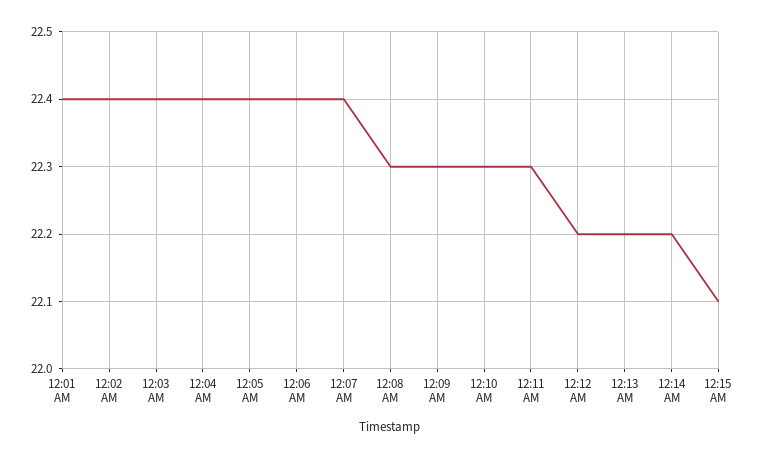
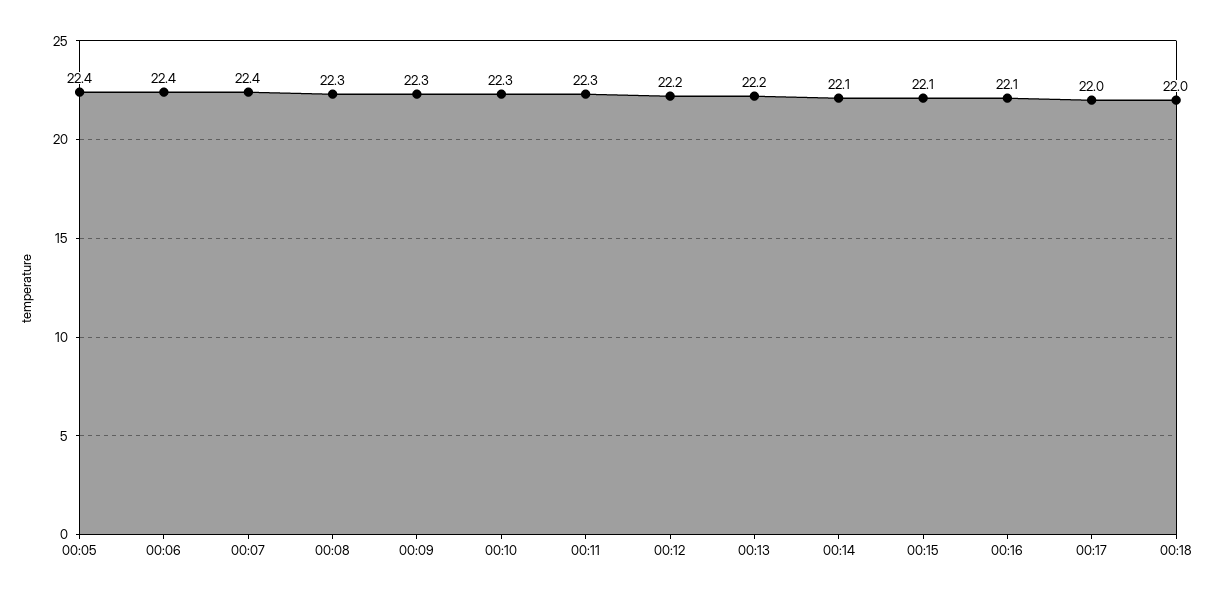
12:01 AM: 22.4 -> none
12:02 AM: 22.4 -> none
12:03 AM: 22.4 -> none
12:04 AM: 22.4 -> none
12:14 AM: 22.2 -> 22.1
00:16: none -> 22.1
00:17: none -> 22
00:18: none -> 22

